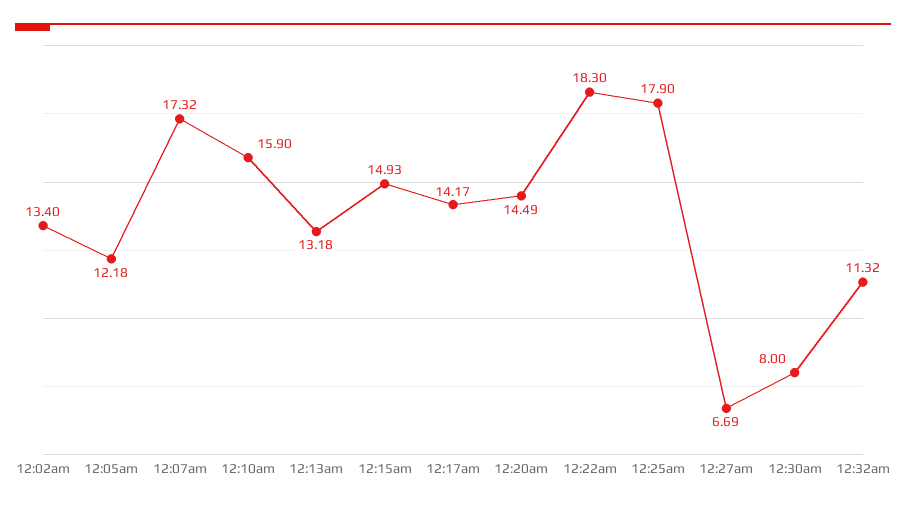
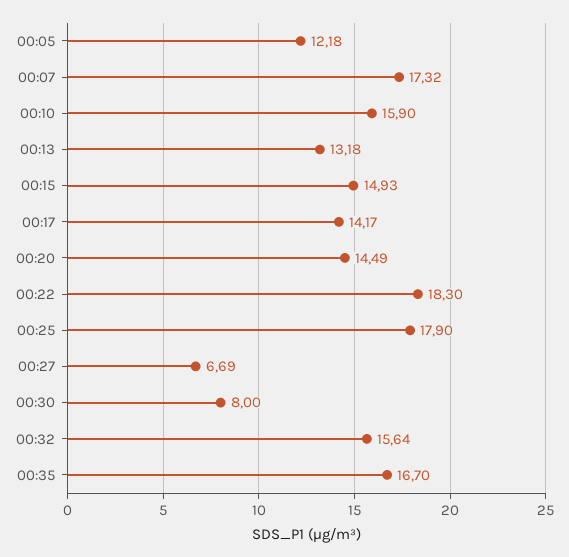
12:02am: 13.4 -> none
12:32am: 11.32 -> 15.64
00:35: none -> 16.7

